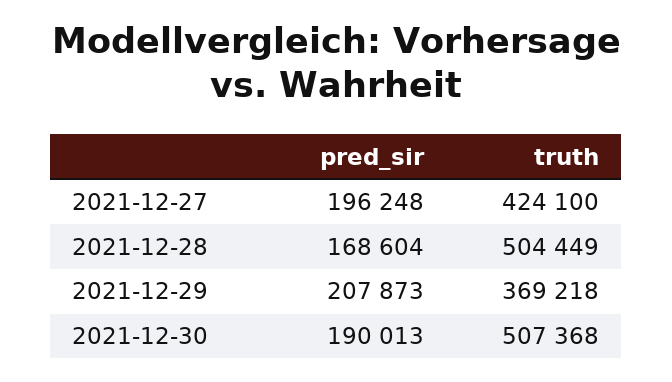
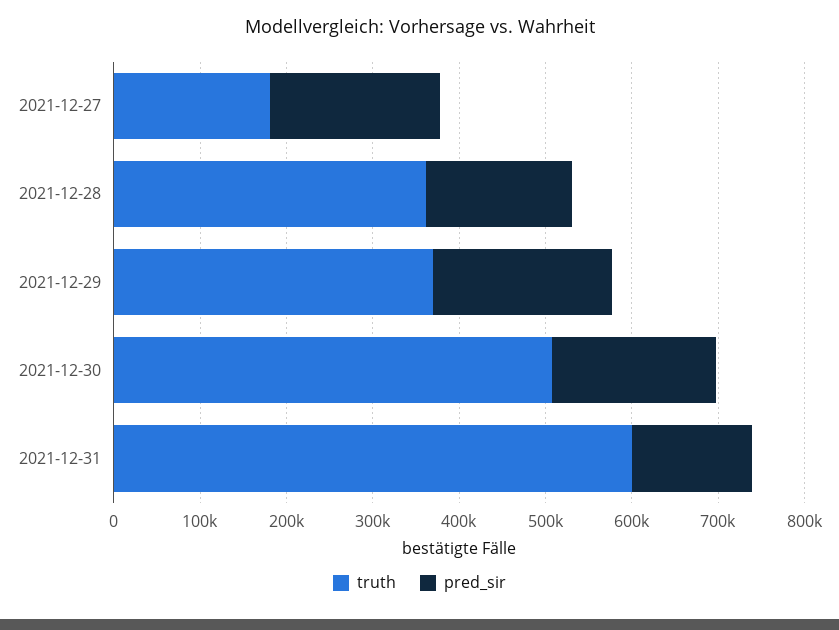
truth, 2021-12-27: 424100 -> 180000
truth, 2021-12-28: 504449 -> 360000
truth, 2021-12-31: none -> 600000
pred_sir, 2021-12-31: none -> 140000

